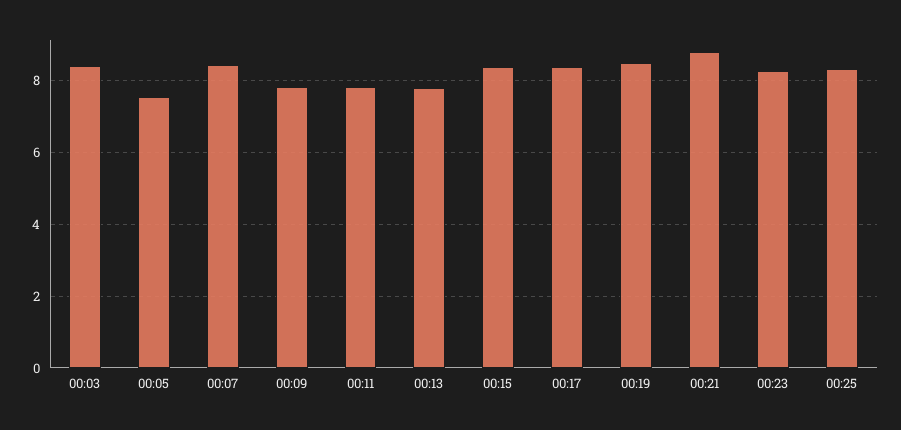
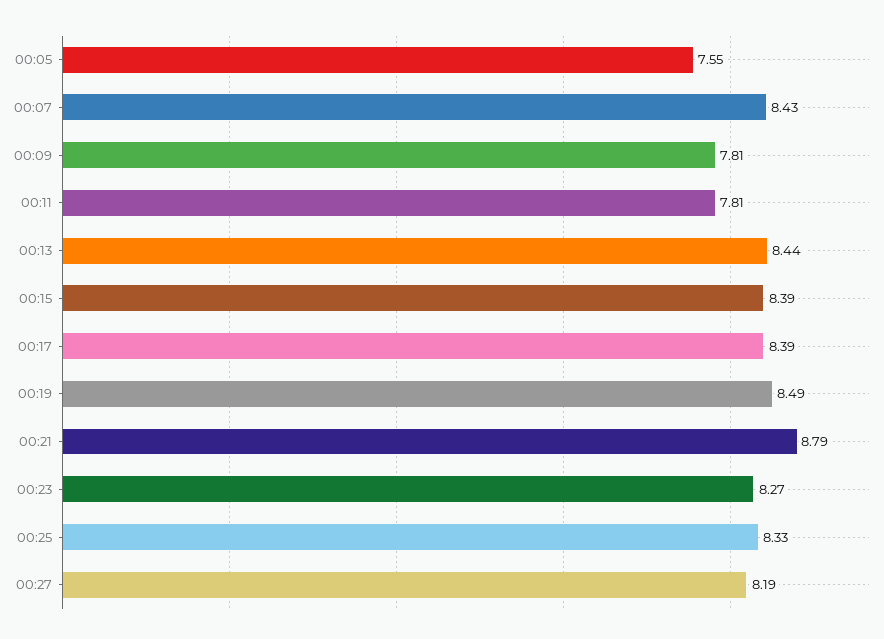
00:03: 8.4 -> none
00:13: 7.8 -> 8.44
00:27: none -> 8.19

